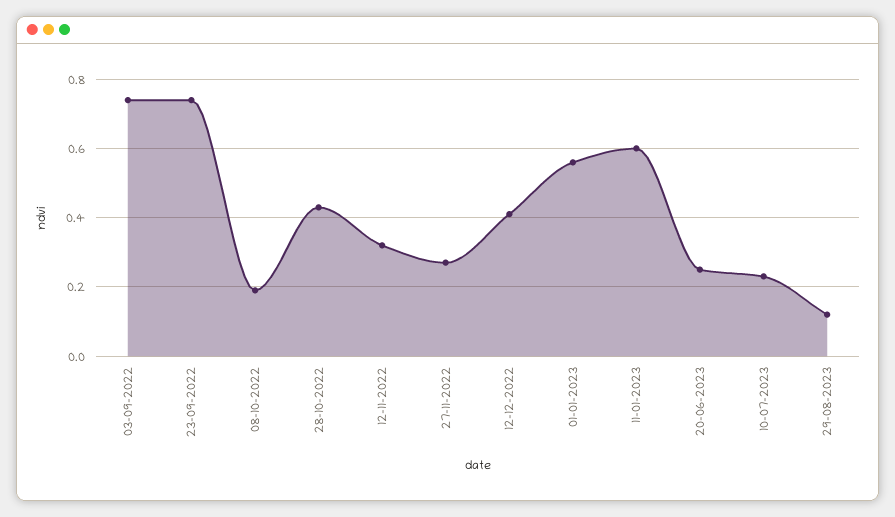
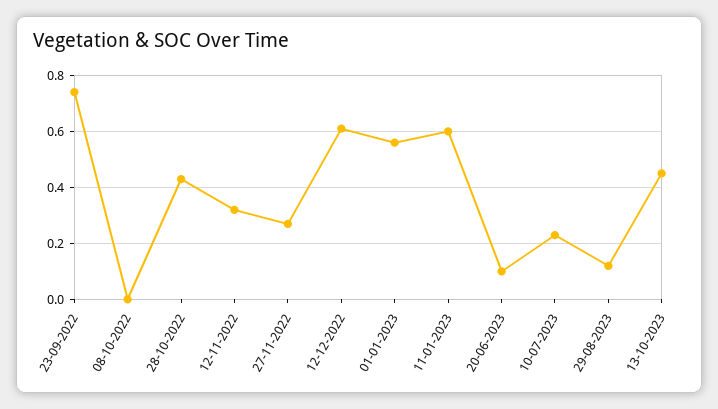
03-09-2022: 0.75 -> none
08-10-2022: 0.2 -> 0
12-12-2022: 0.4 -> 0.6
20-06-2023: 0.25 -> 0.1
13-10-2023: none -> 0.45

